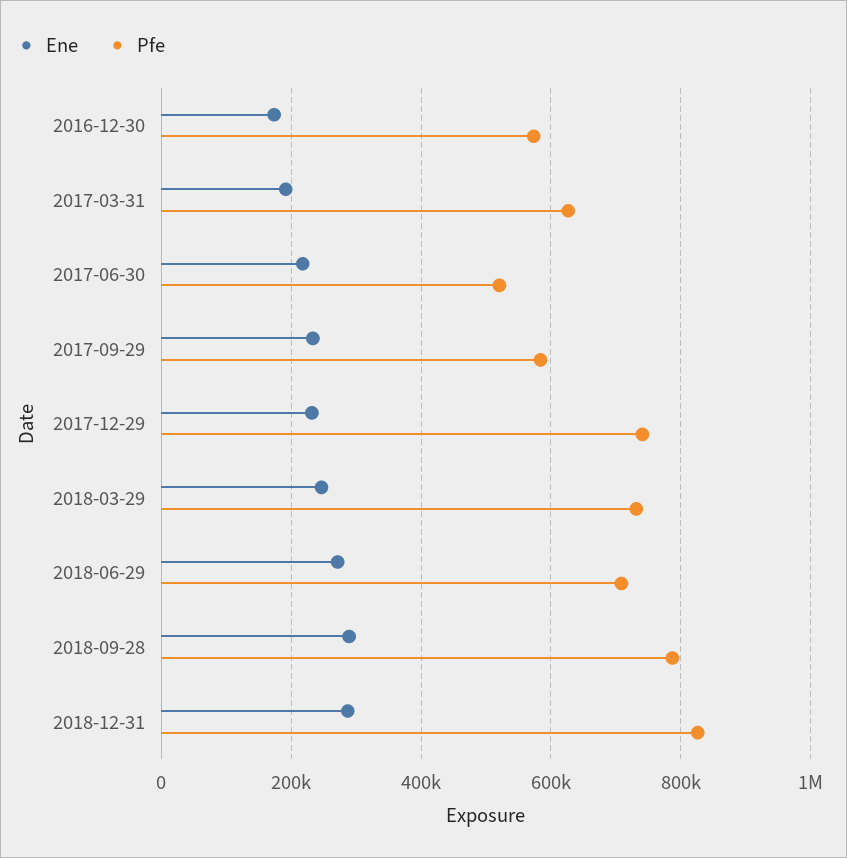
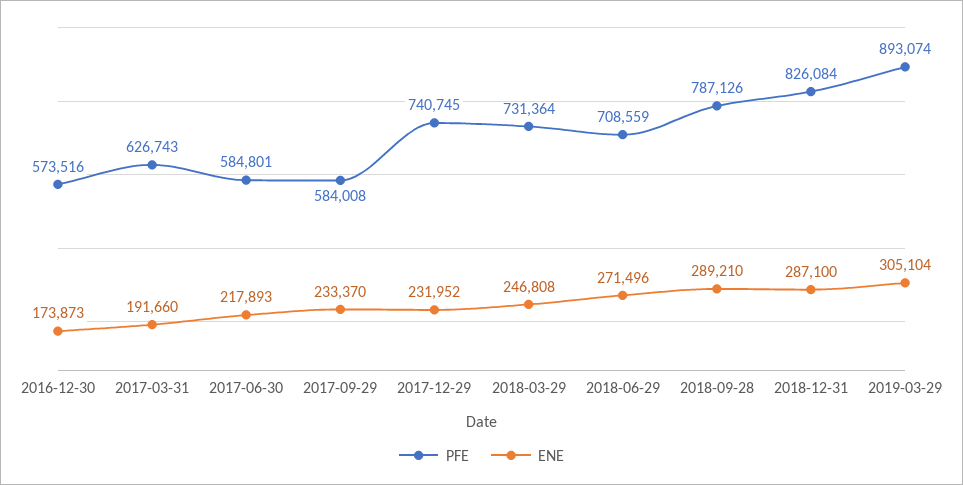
Pfe, 2017-06-30: 520000 -> 584801
Pfe, 2019-03-29: none -> 893074
Ene, 2019-03-29: none -> 305104

